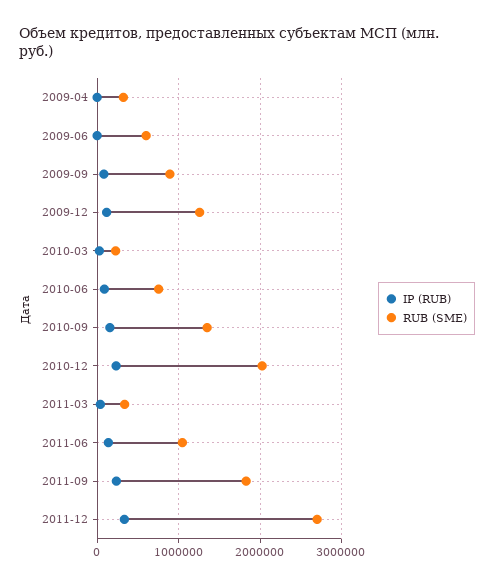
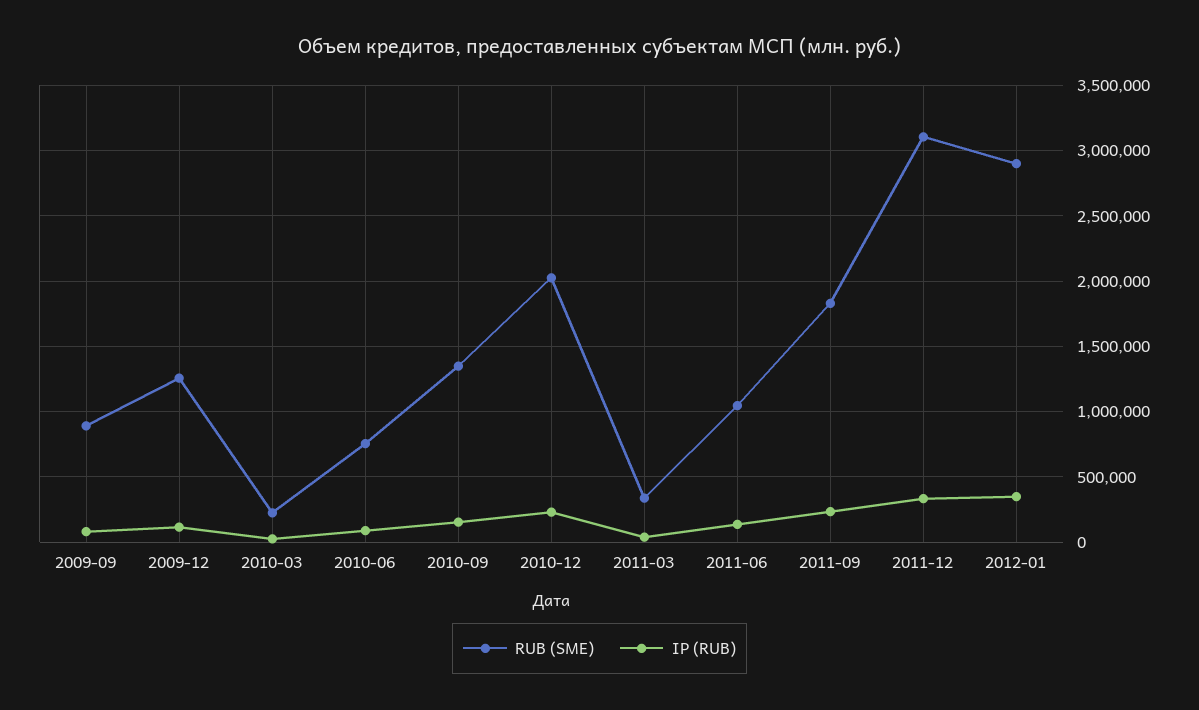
IP (RUB), 2009-04: 0 -> none
RUB (SME), 2009-04: 300000 -> none
IP (RUB), 2009-06: 0 -> none
RUB (SME), 2009-06: 600000 -> none
RUB (SME), 2011-12: 2700000 -> 3100000
RUB (SME), 2012-01: none -> 2900000
IP (RUB), 2012-01: none -> 350000

